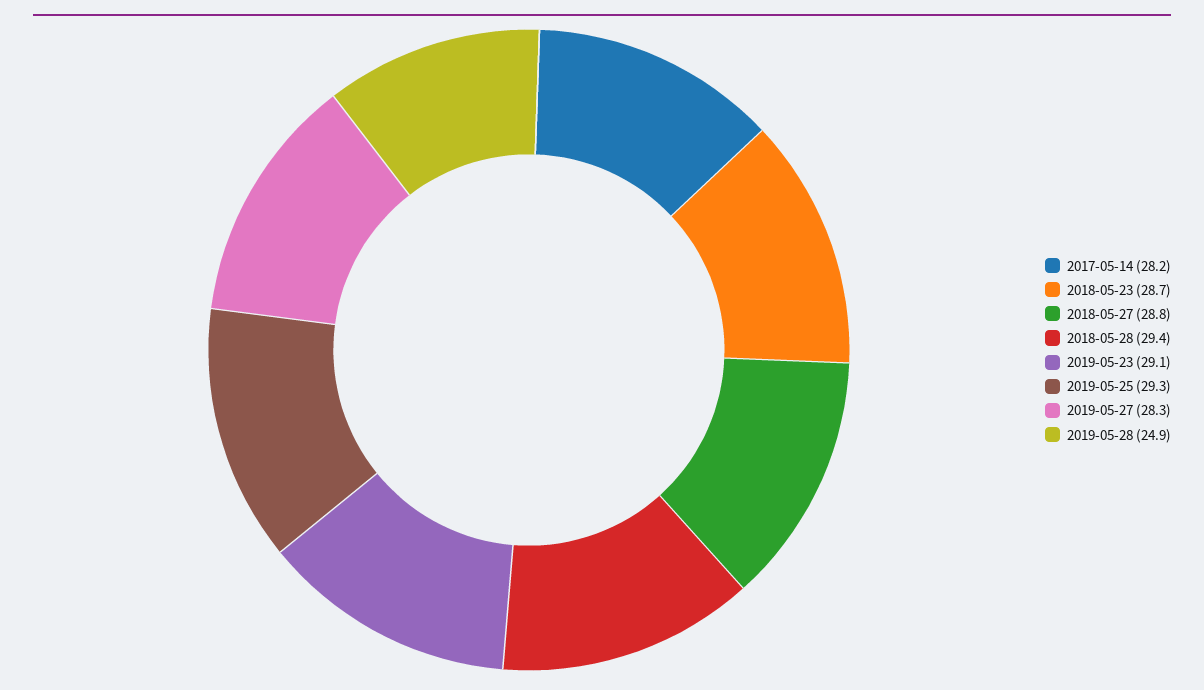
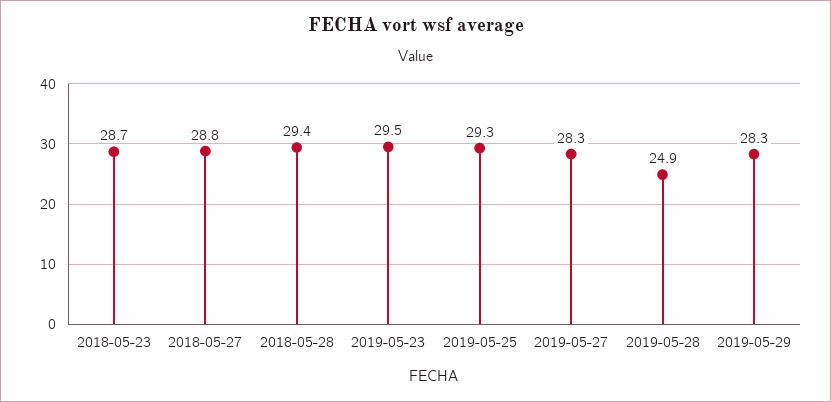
2017-05-14: 28.2 -> none
2019-05-23: 29.1 -> 29.5
2019-05-29: none -> 28.3

